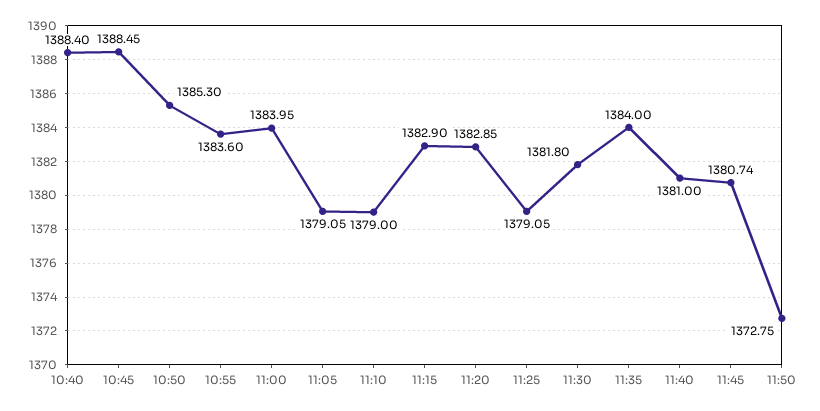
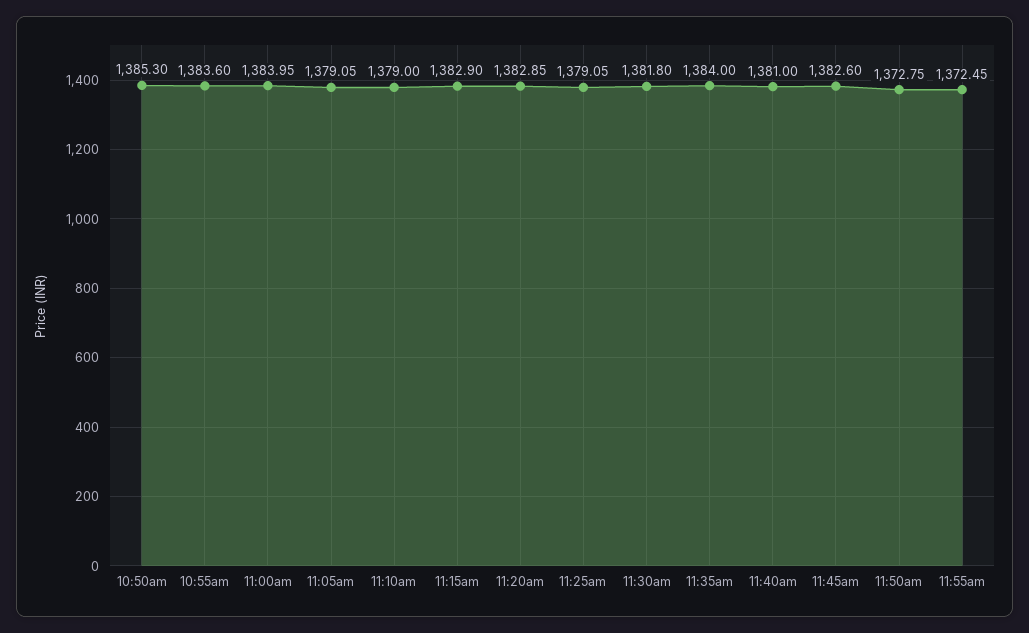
10:40: 1388.4 -> none
10:45: 1388.45 -> none
11:45: 1380.74 -> 1382.6
11:55am: none -> 1372.45

